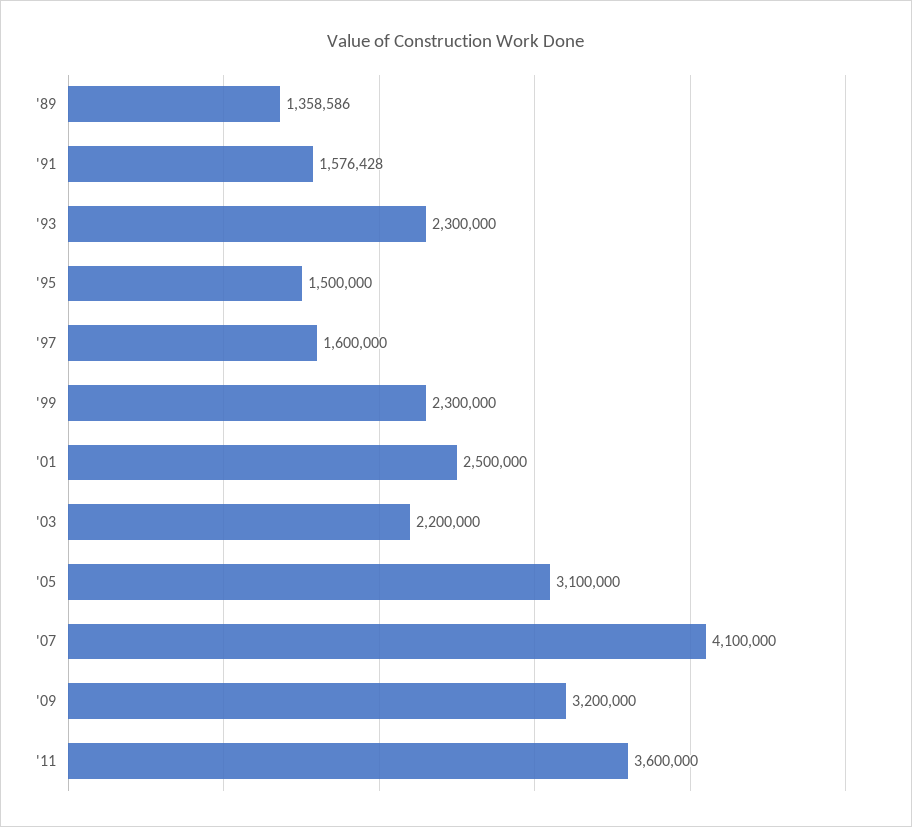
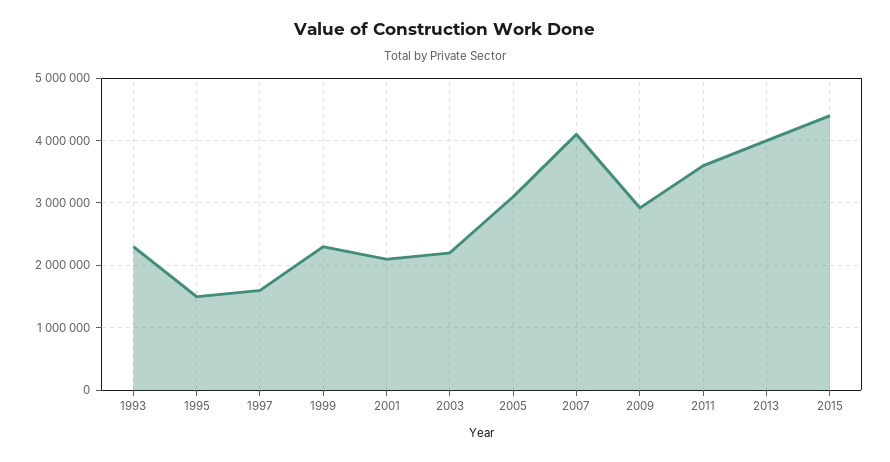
'89: 1358586 -> none
'91: 1576428 -> none
'01: 2500000 -> 2100000
'09: 3200000 -> 2900000
2013: none -> 4000000
2015: none -> 4400000

